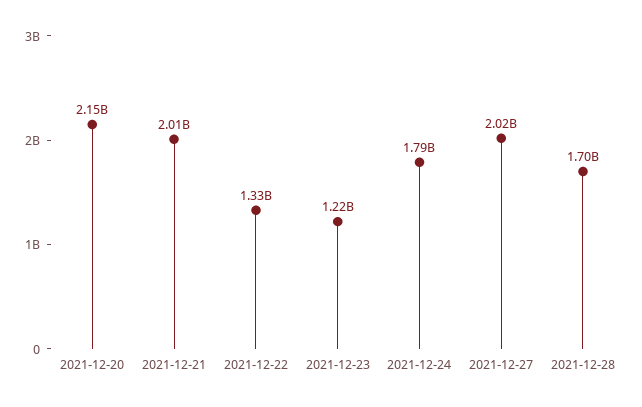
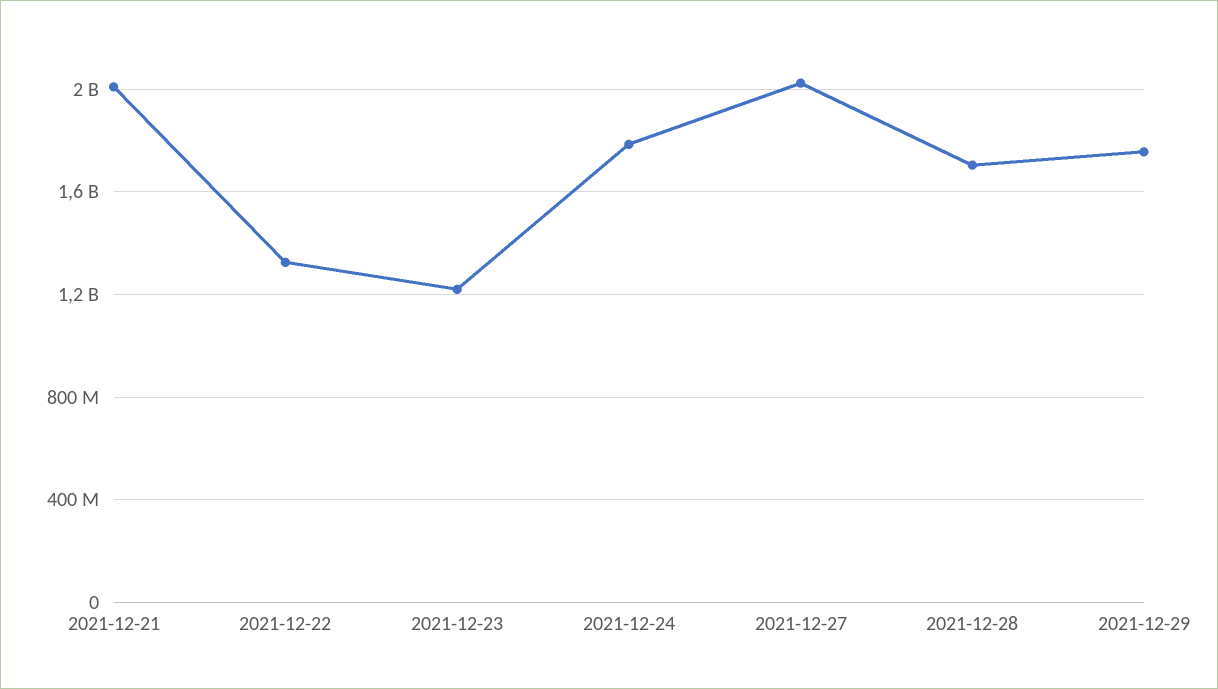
2021-12-20: 2150000000 -> none
2021-12-29: none -> 1750000000

